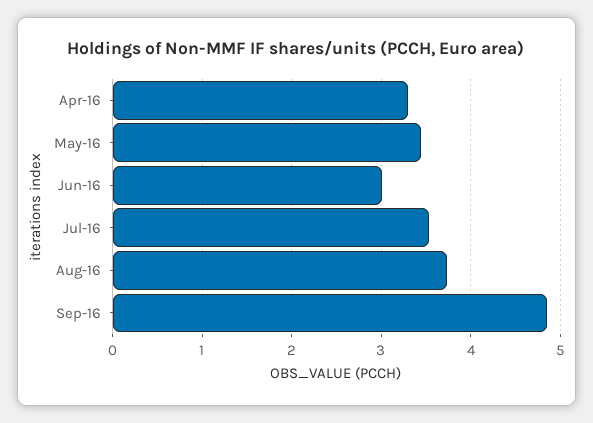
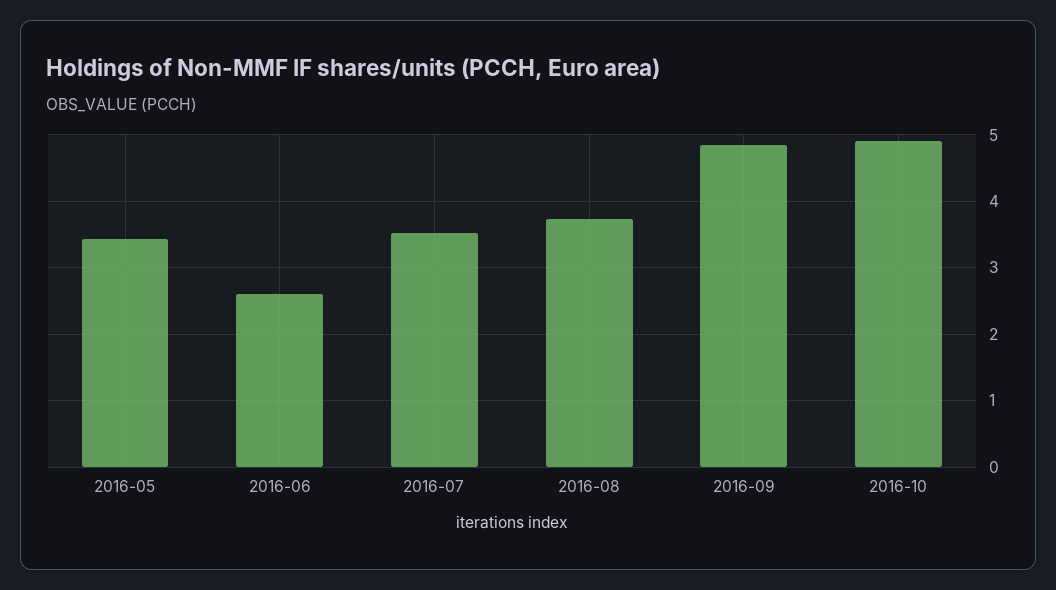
Apr-16: 3.3 -> none
Jun-16: 3 -> 2.6
2016-10: none -> 4.9

